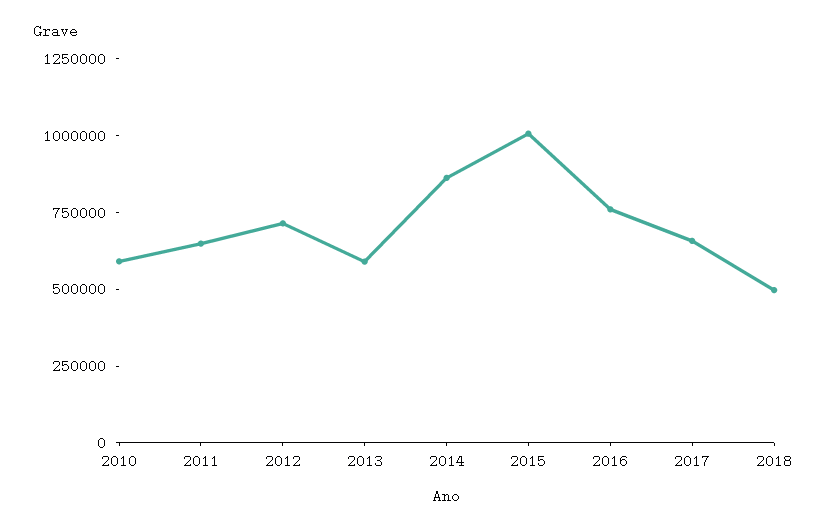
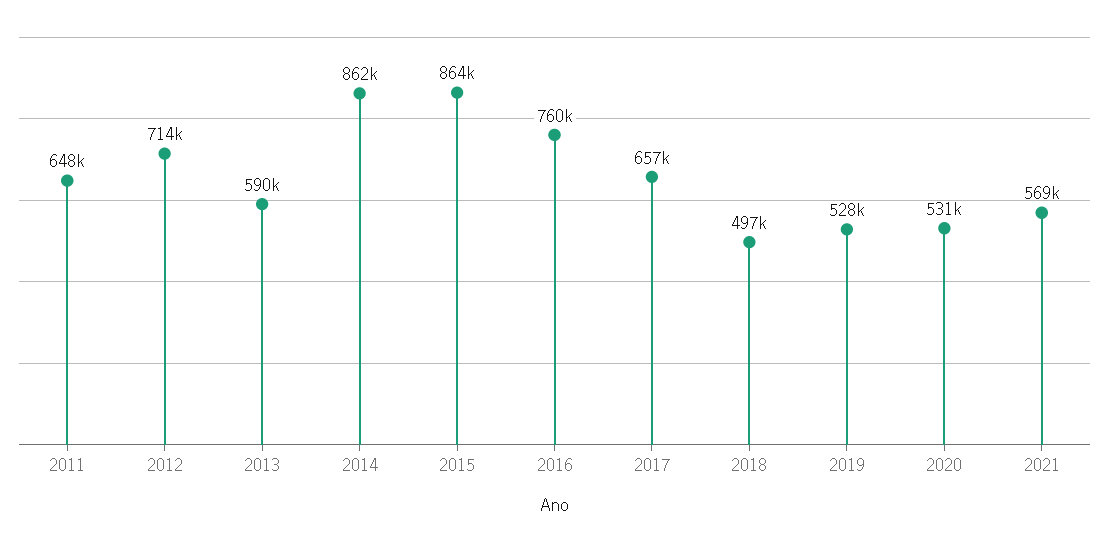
2010: 600000 -> none
2015: 1000000 -> 864000
2019: none -> 528000
2020: none -> 531000
2021: none -> 569000

